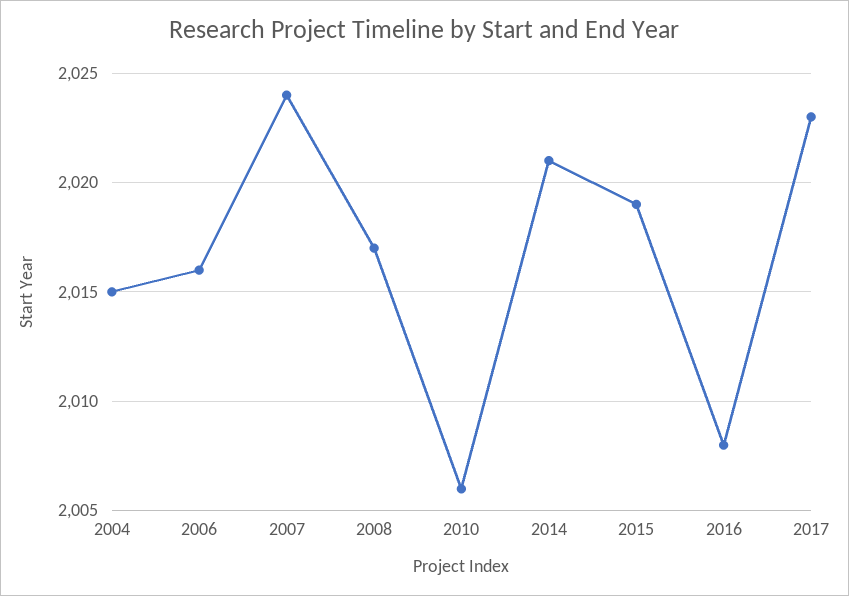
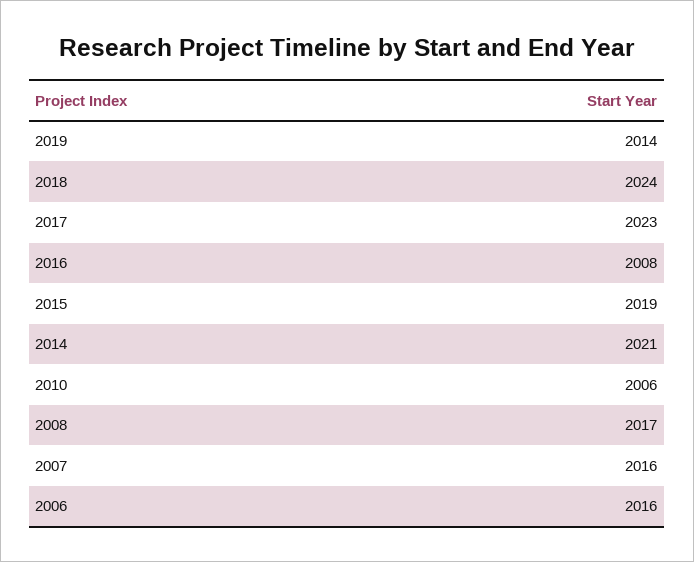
2004: 2015 -> none
2007: 2024 -> 2016
2019: none -> 2014
2018: none -> 2024

